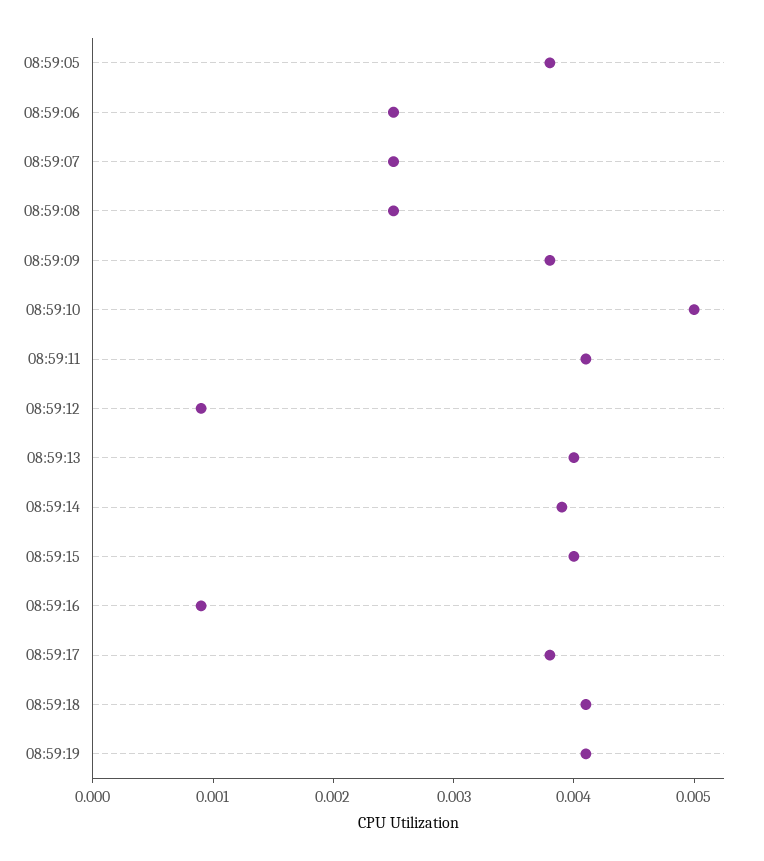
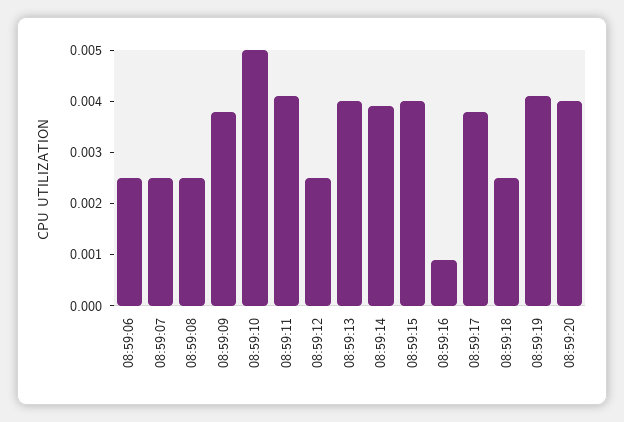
08:59:05: 0.0038 -> none
08:59:12: 0.0009 -> 0.0025
08:59:18: 0.0041 -> 0.0025
08:59:20: none -> 0.004

